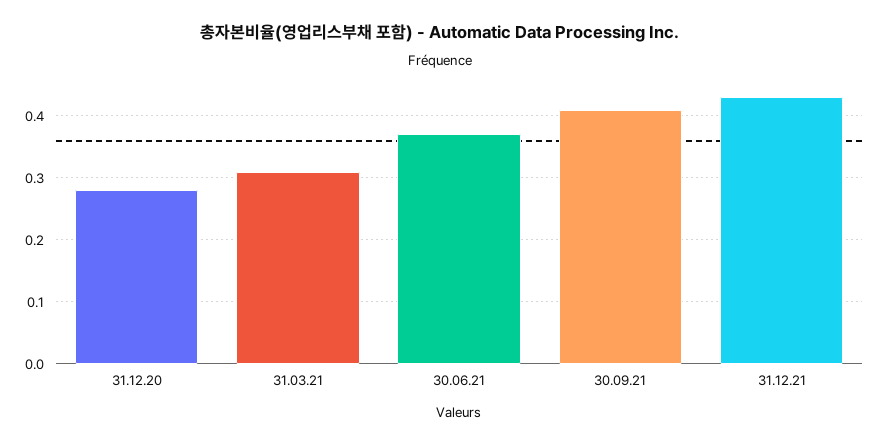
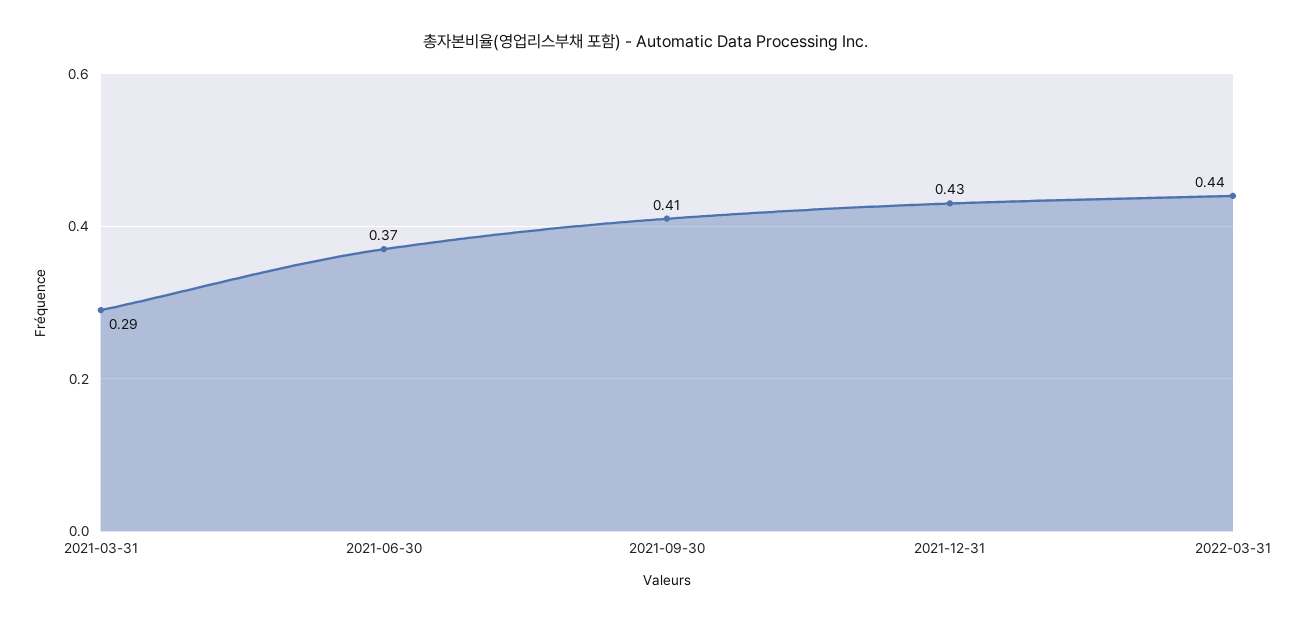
31.12.20: 0.28 -> none
31.03.21: 0.31 -> 0.29
2022-03-31: none -> 0.44

